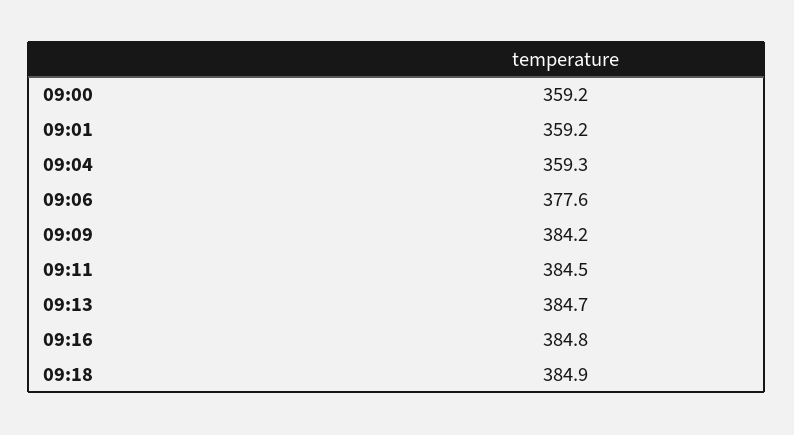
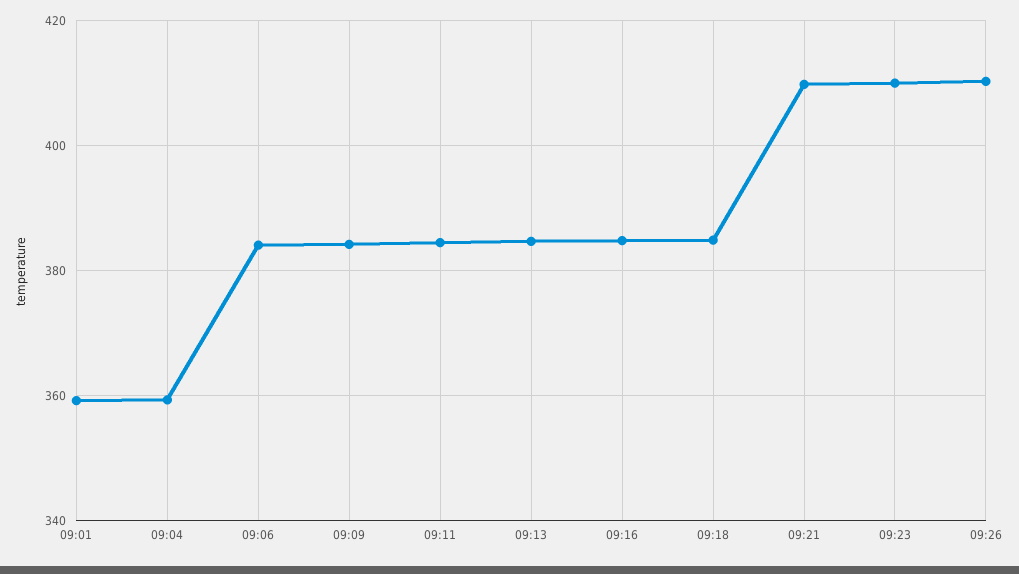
09:00: 359.2 -> none
09:06: 377.6 -> 384
09:21: none -> 410
09:23: none -> 410
09:26: none -> 410

